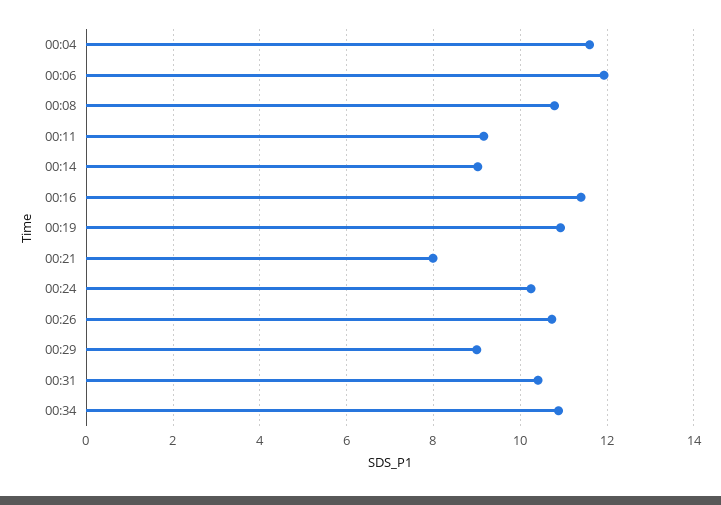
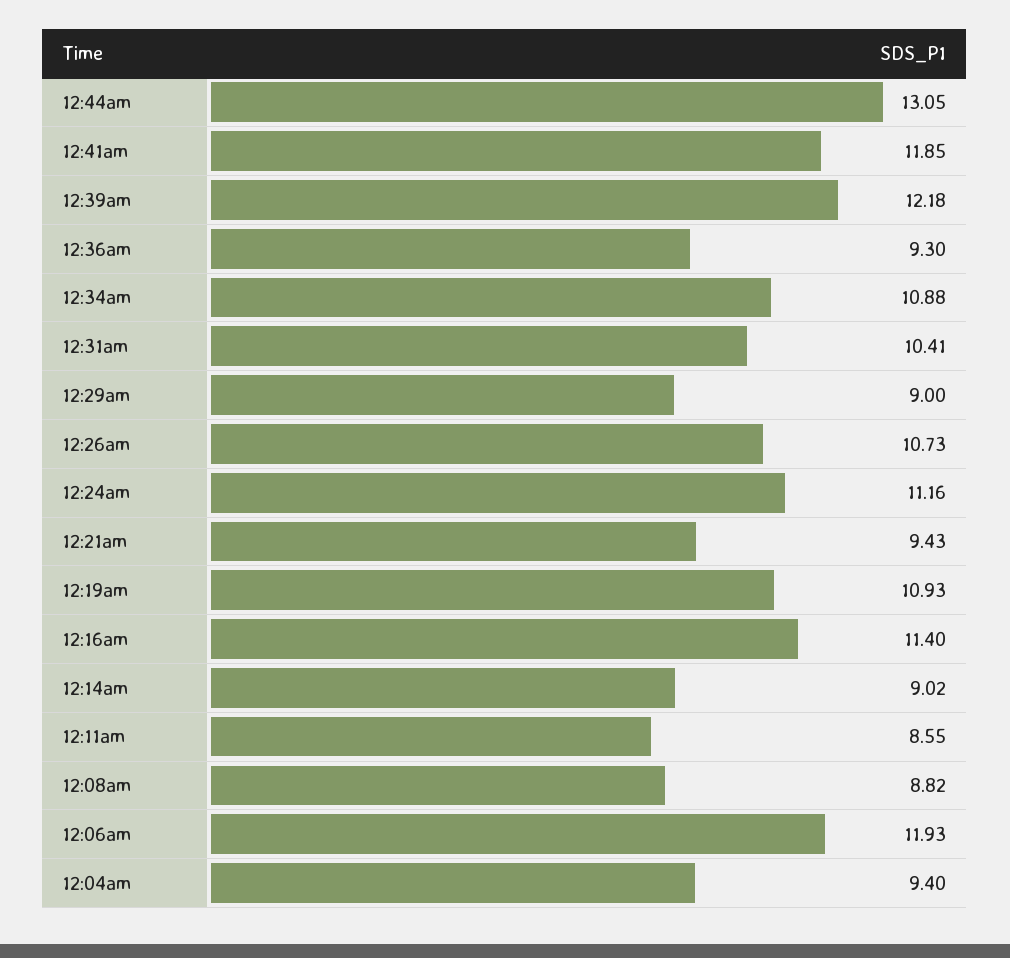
00:04: 11.6 -> 9.4
00:08: 10.8 -> 8.82
00:11: 9.2 -> 8.55
00:21: 8 -> 9.43
00:24: 10.2 -> 11.16
12:44am: none -> 13.05
12:41am: none -> 11.85
12:39am: none -> 12.18
12:36am: none -> 9.3

